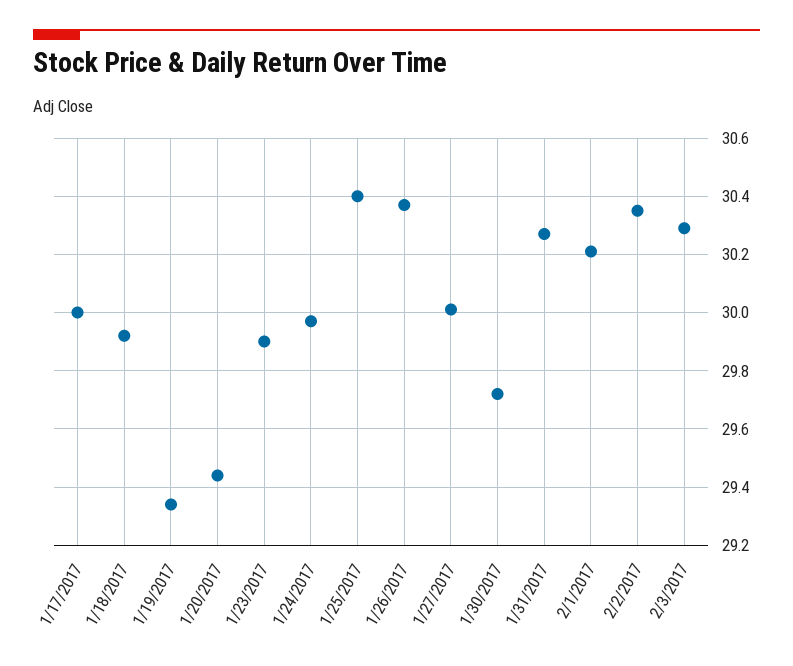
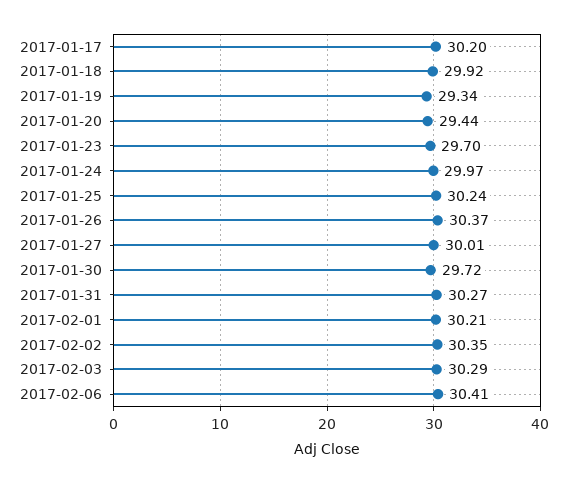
1/17/2017: 30 -> 30.2
1/23/2017: 29.9 -> 29.7
1/25/2017: 30.4 -> 30.24
2017-02-06: none -> 30.41

